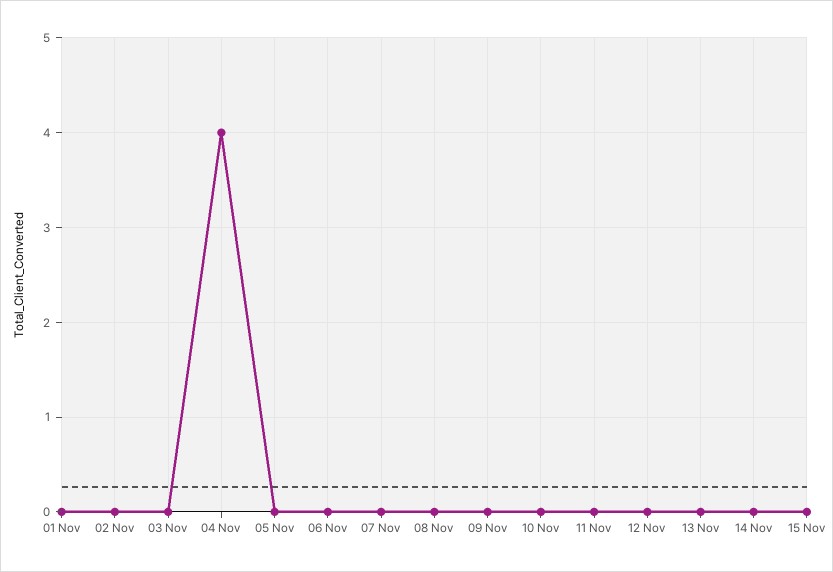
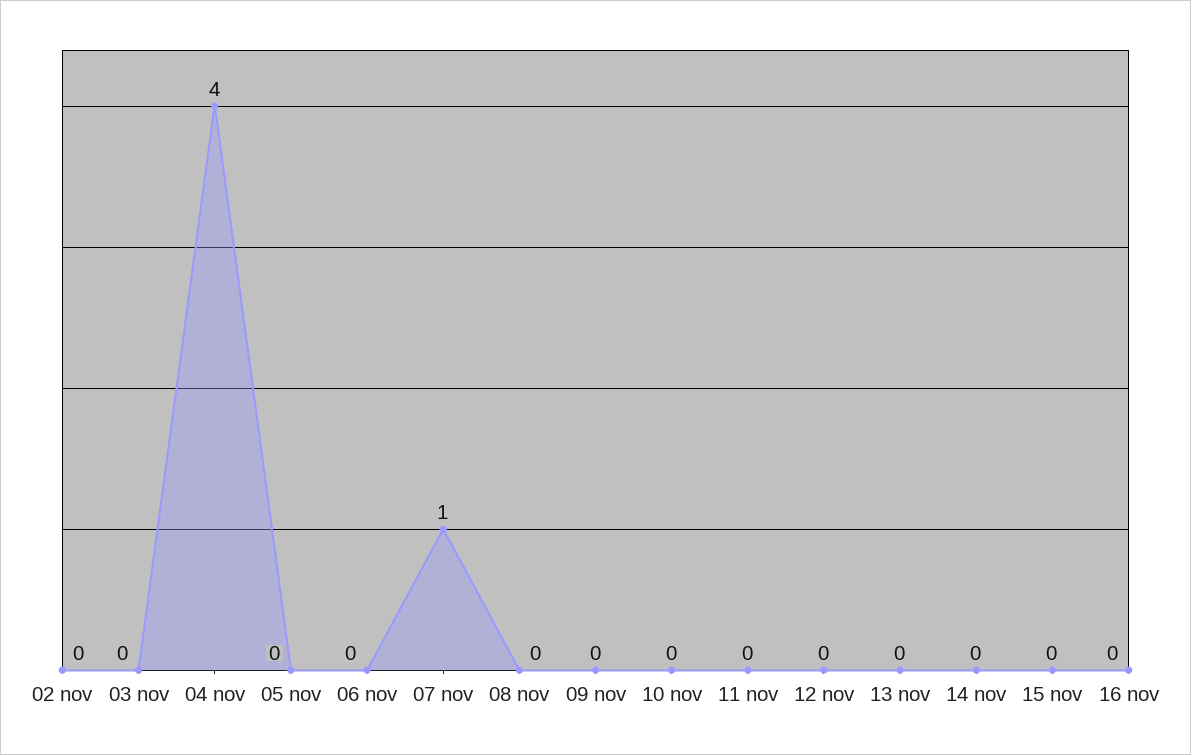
01 Nov: 0 -> none
07 Nov: 0 -> 1
16 nov: none -> 0

